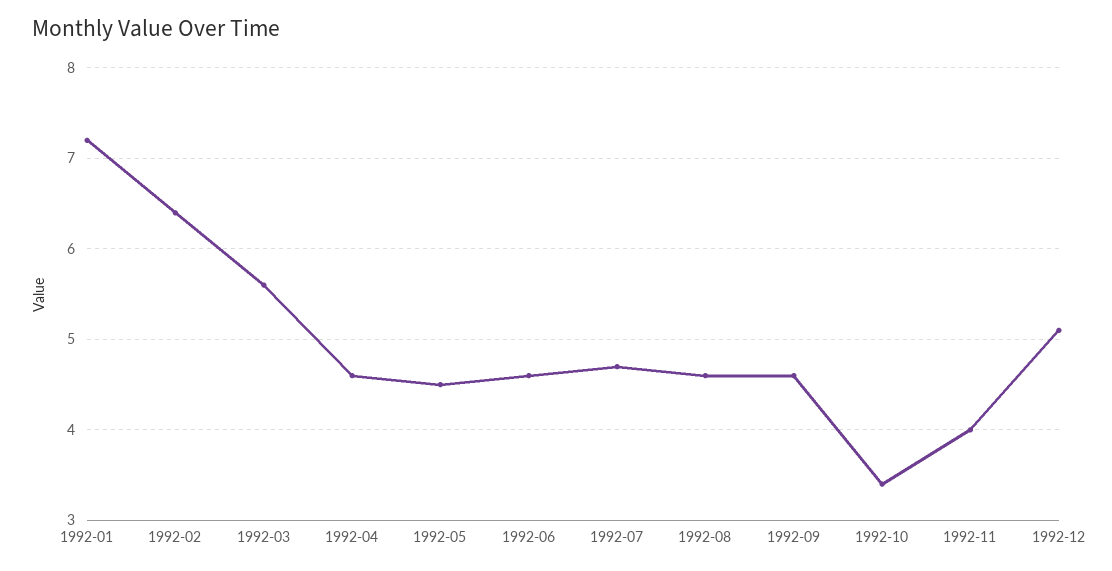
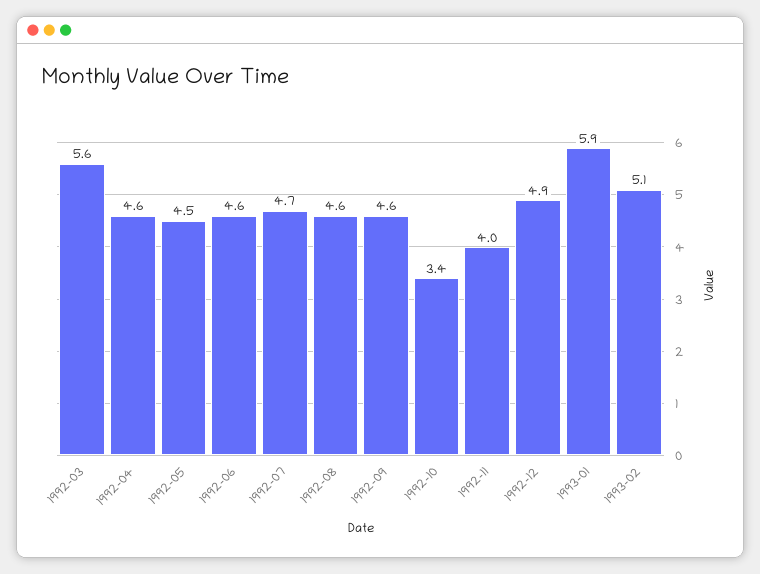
1992-01: 7.2 -> none
1992-02: 6.4 -> none
1992-12: 5.1 -> 4.9
1993-01: none -> 5.9
1993-02: none -> 5.1

